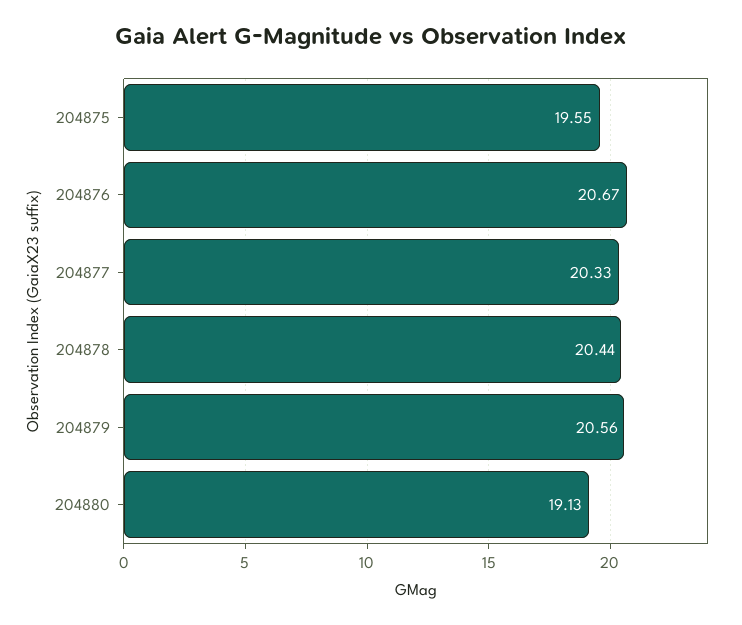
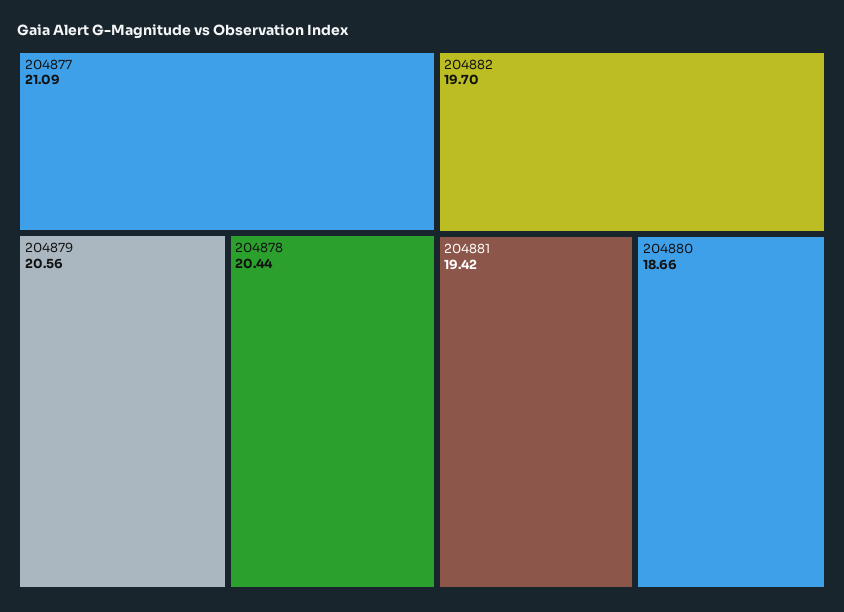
204875: 19.55 -> none
204876: 20.67 -> none
204877: 20.33 -> 21.09
204880: 19.13 -> 18.66
204882: none -> 19.7
204881: none -> 19.42

